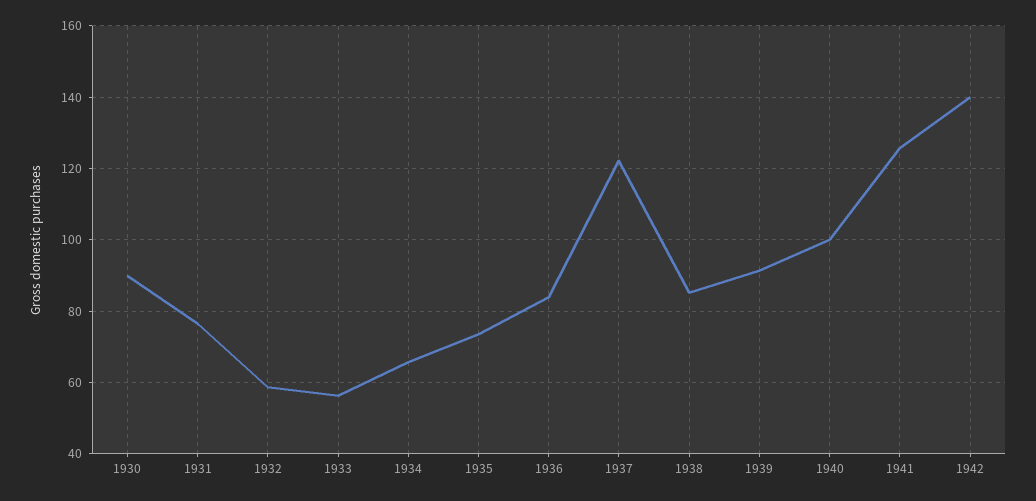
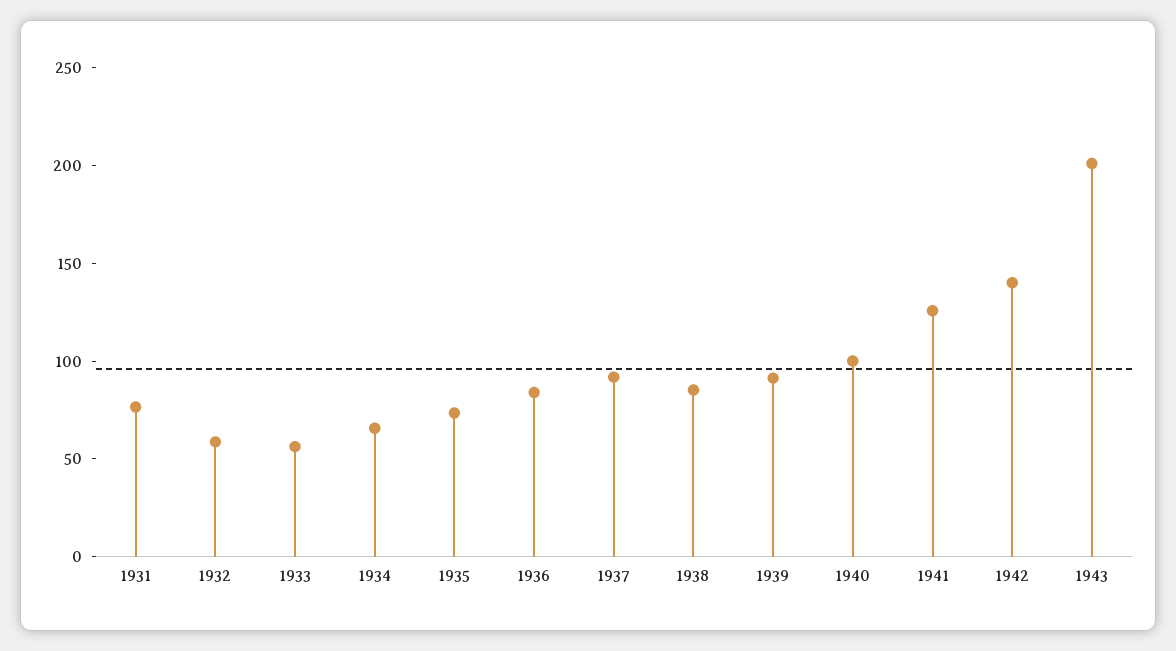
1930: 90 -> none
1937: 122 -> 90
1943: none -> 200

